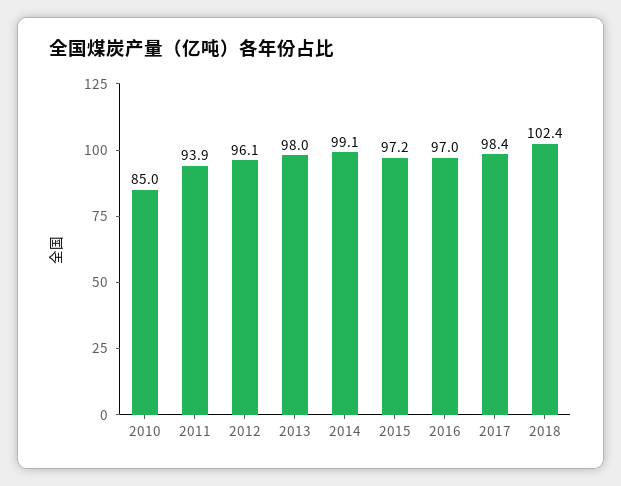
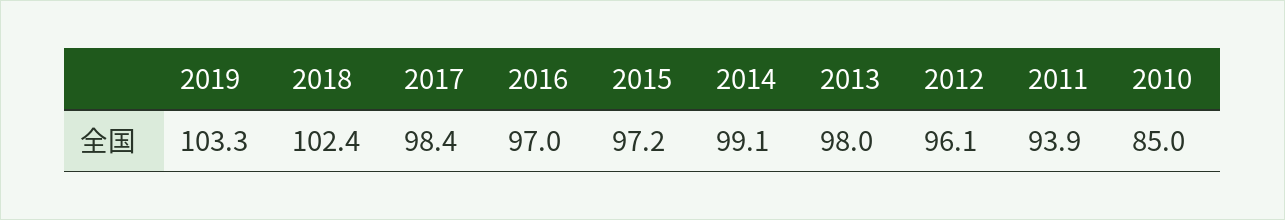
2019: none -> 103.3

